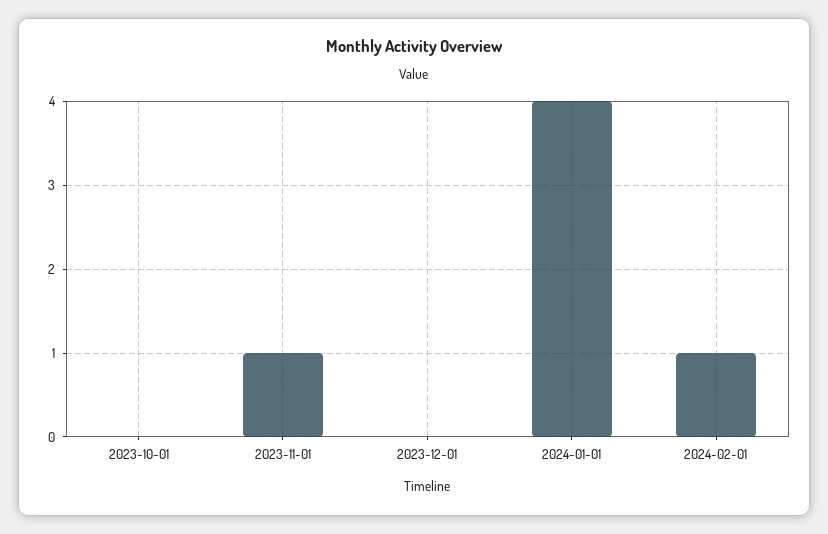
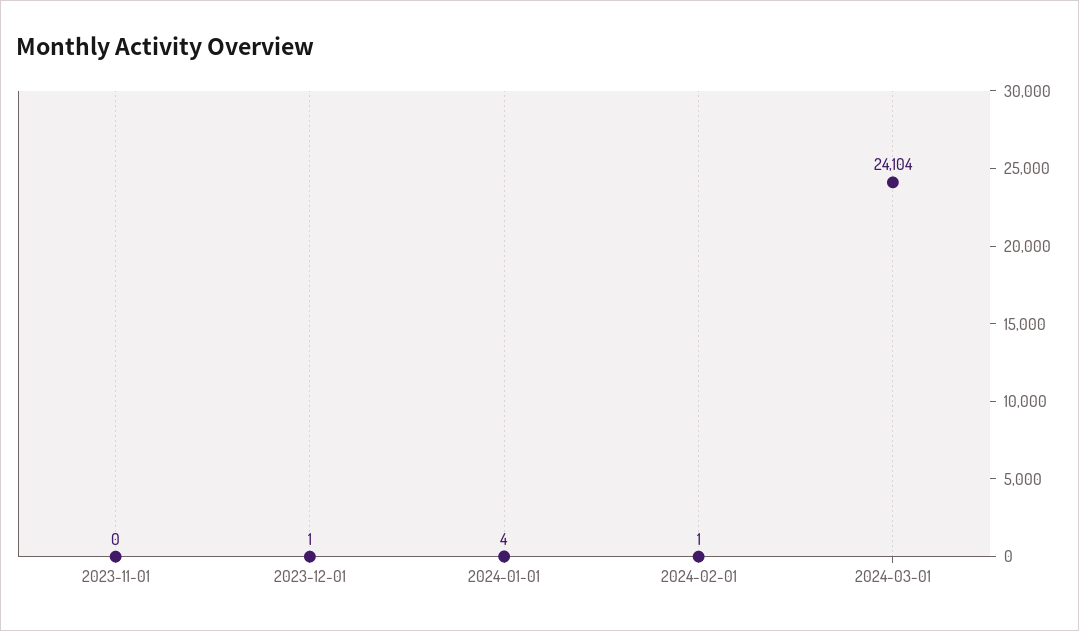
2023-10-01: 0 -> none
2023-11-01: 1 -> 0
2023-12-01: 0 -> 1
2024-03-01: none -> 24104

